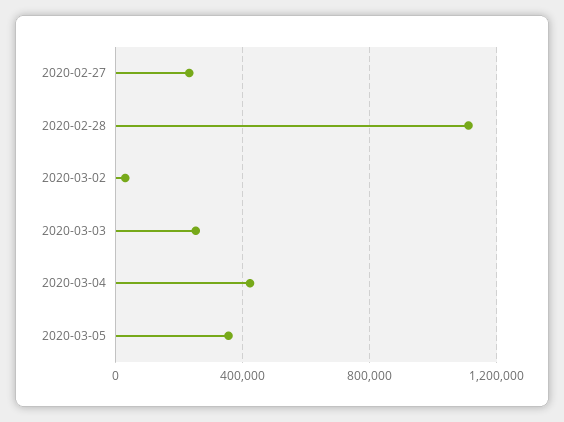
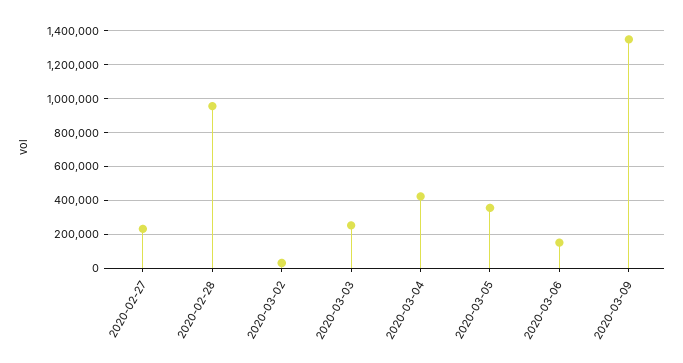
2020-02-28: 1100000 -> 950000
2020-03-06: none -> 150000
2020-03-09: none -> 1350000

